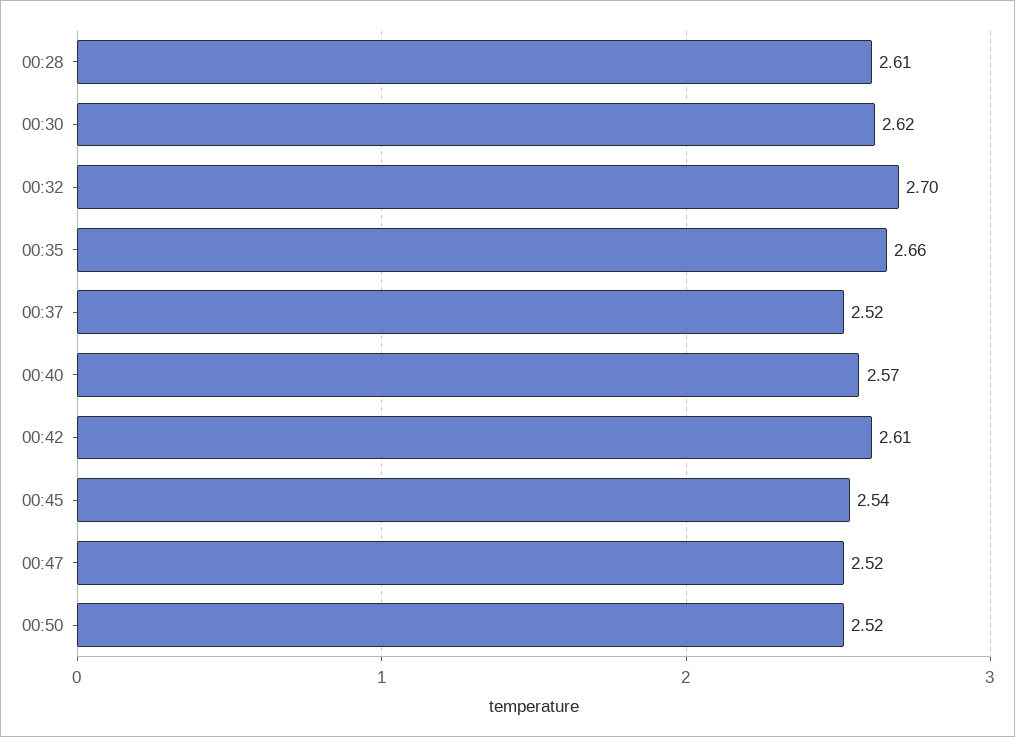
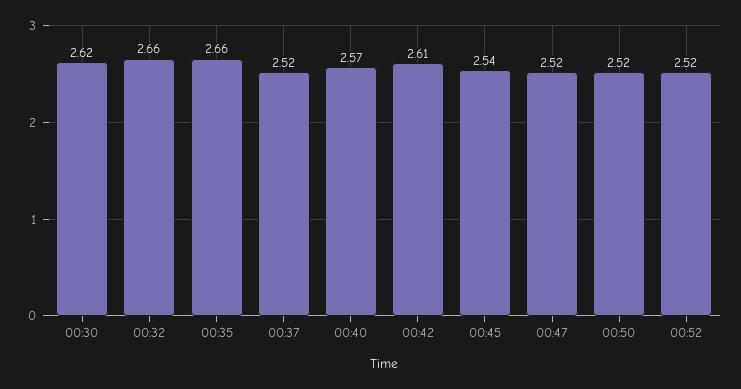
00:28: 2.61 -> none
00:32: 2.7 -> 2.66
00:52: none -> 2.52

